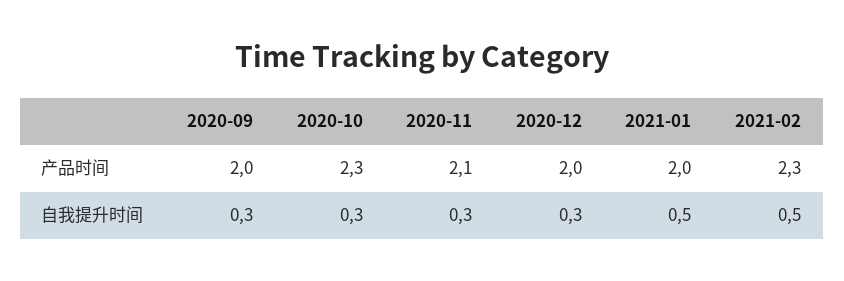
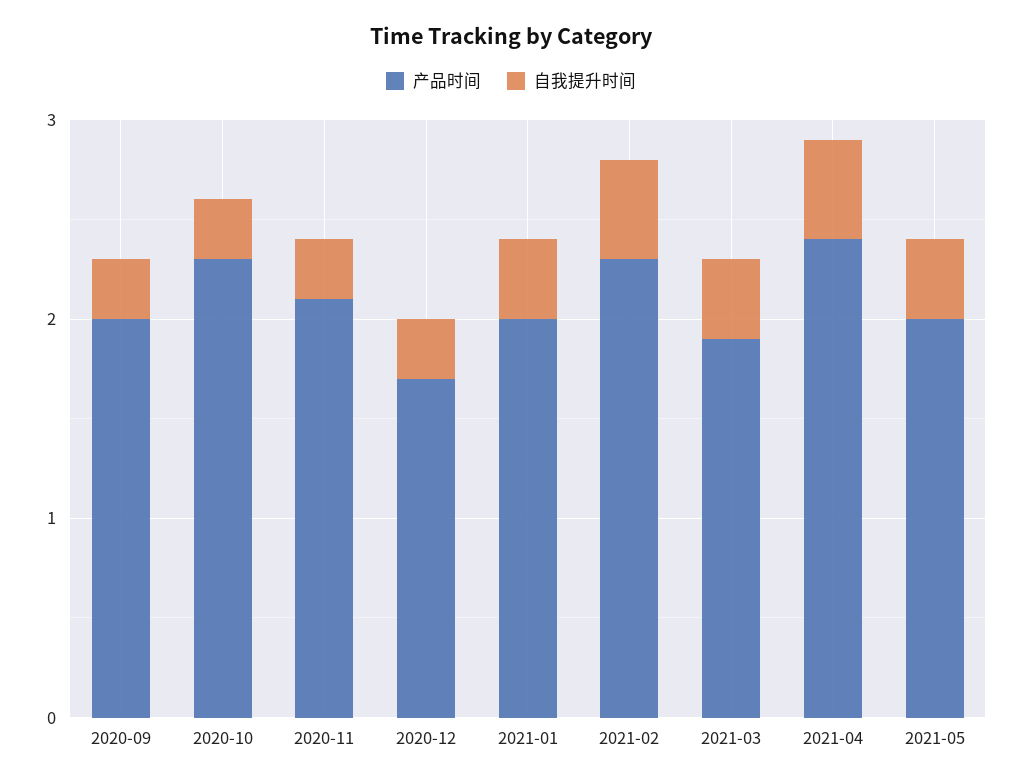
产品时间, 2020-12: 2 -> 1.7
自我提升时间, 2021-01: 0.5 -> 0.4
产品时间, 2021-03: none -> 1.9
自我提升时间, 2021-03: none -> 0.4
产品时间, 2021-04: none -> 2.4
自我提升时间, 2021-04: none -> 0.5
产品时间, 2021-05: none -> 2
自我提升时间, 2021-05: none -> 0.4

